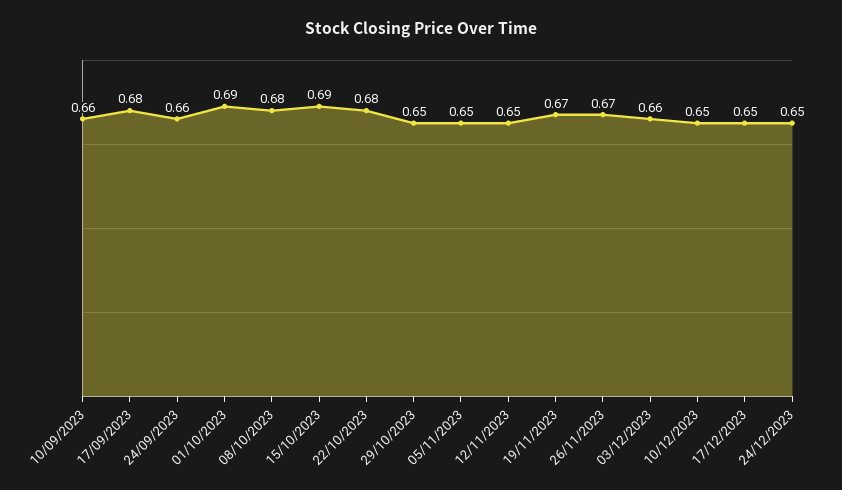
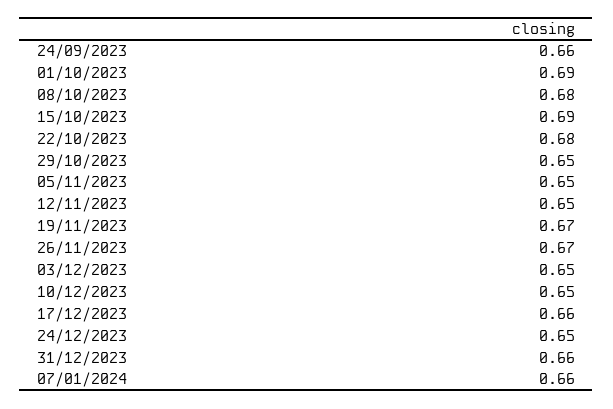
10/09/2023: 0.66 -> none
17/09/2023: 0.68 -> none
03/12/2023: 0.66 -> 0.65
17/12/2023: 0.65 -> 0.66
31/12/2023: none -> 0.66
07/01/2024: none -> 0.66

